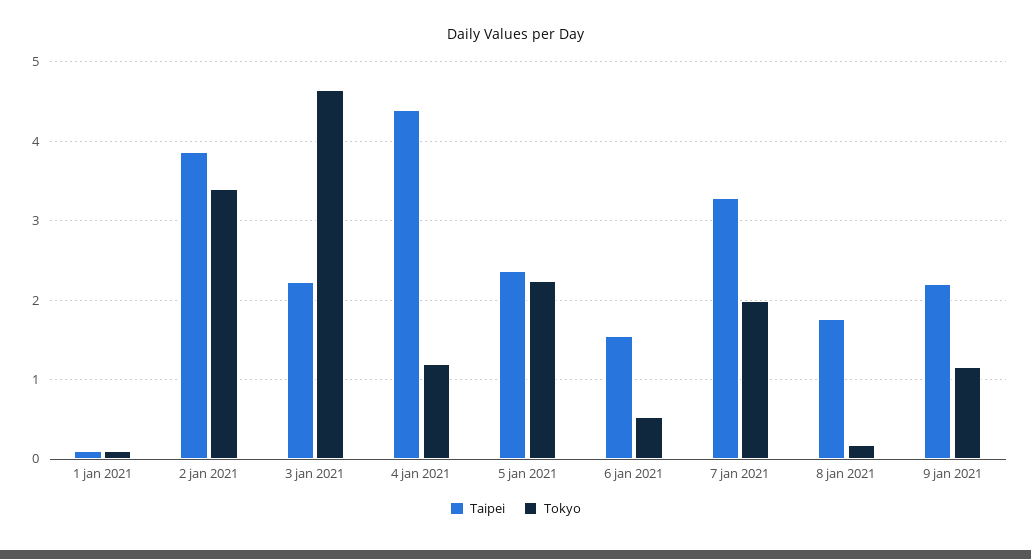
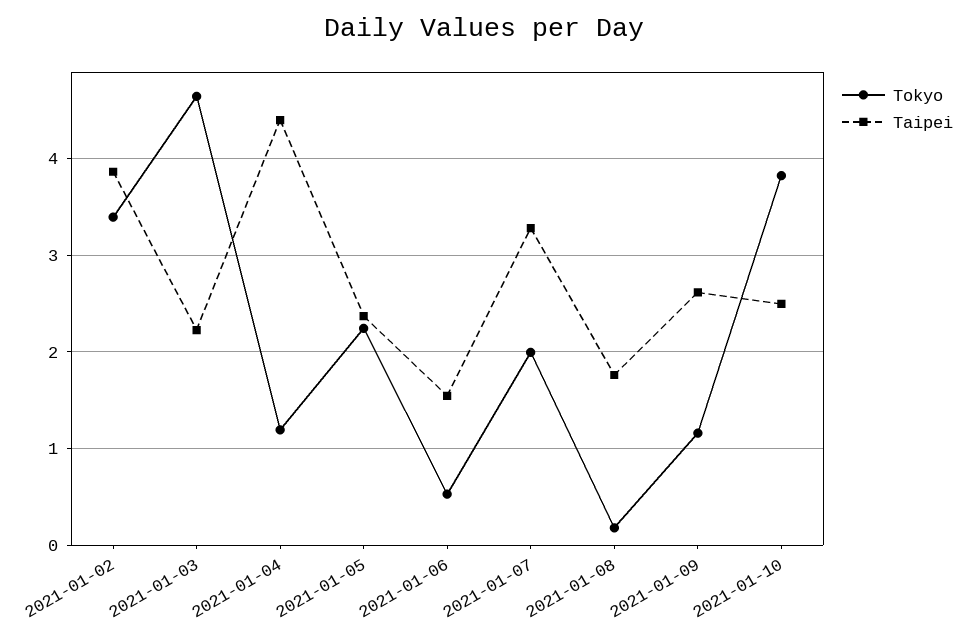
Taipei, 1 jan 2021: 0.1 -> none
Tokyo, 1 jan 2021: 0.1 -> none
Taipei, 9 jan 2021: 2.2 -> 2.6
Tokyo, 2021-01-10: none -> 3.8
Taipei, 2021-01-10: none -> 2.5

